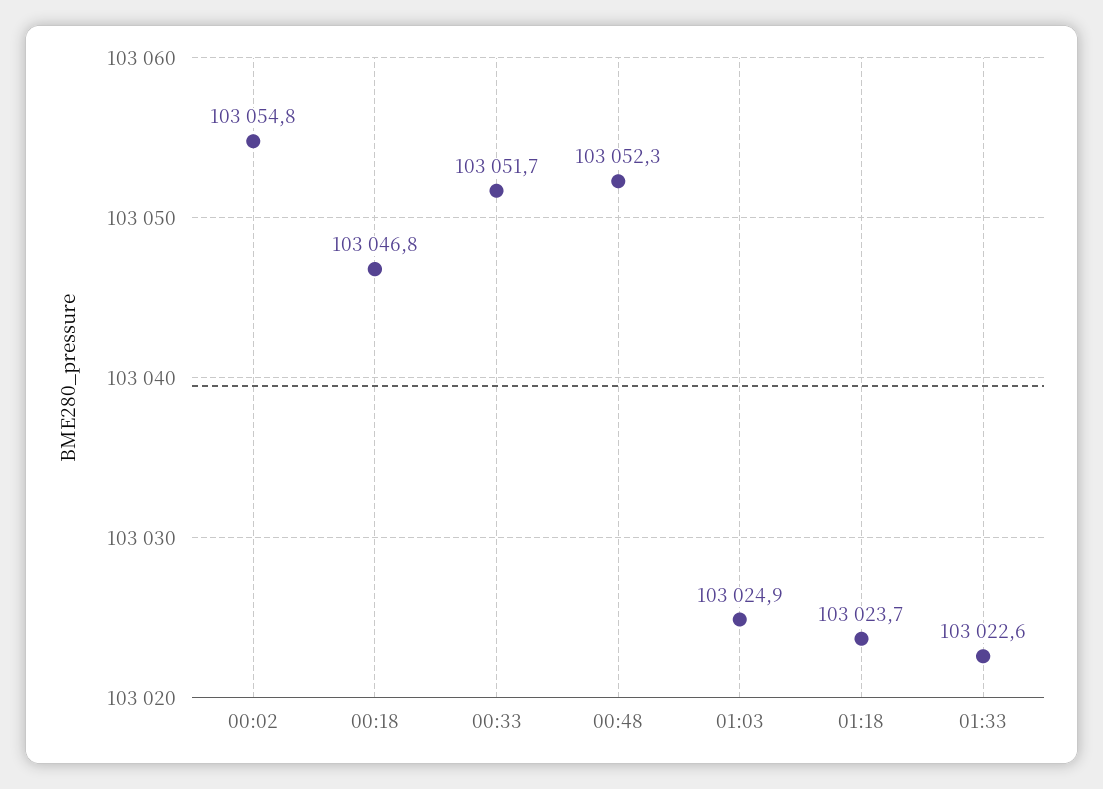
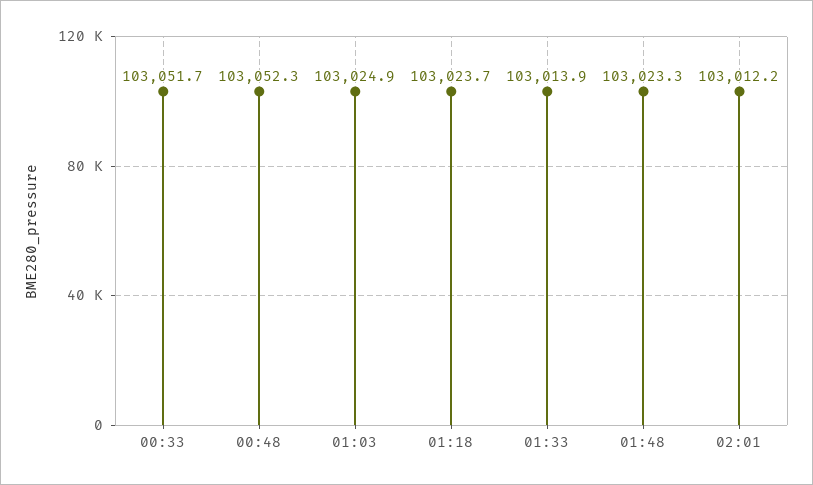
00:02: 103054.8 -> none
00:18: 103046.8 -> none
01:33: 103022.6 -> 103013.9
01:48: none -> 103023.3
02:01: none -> 103012.2

